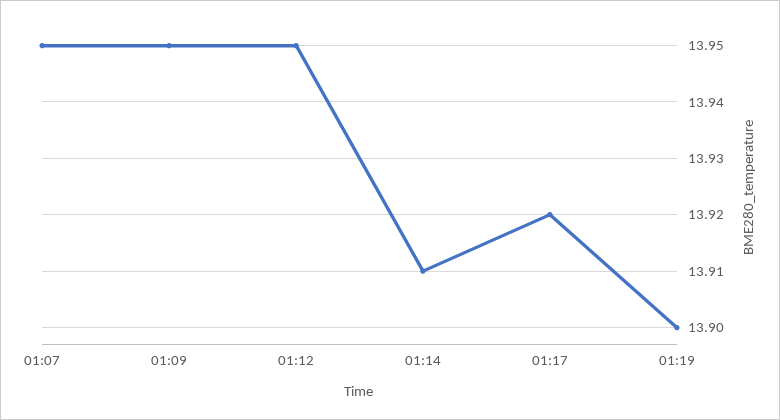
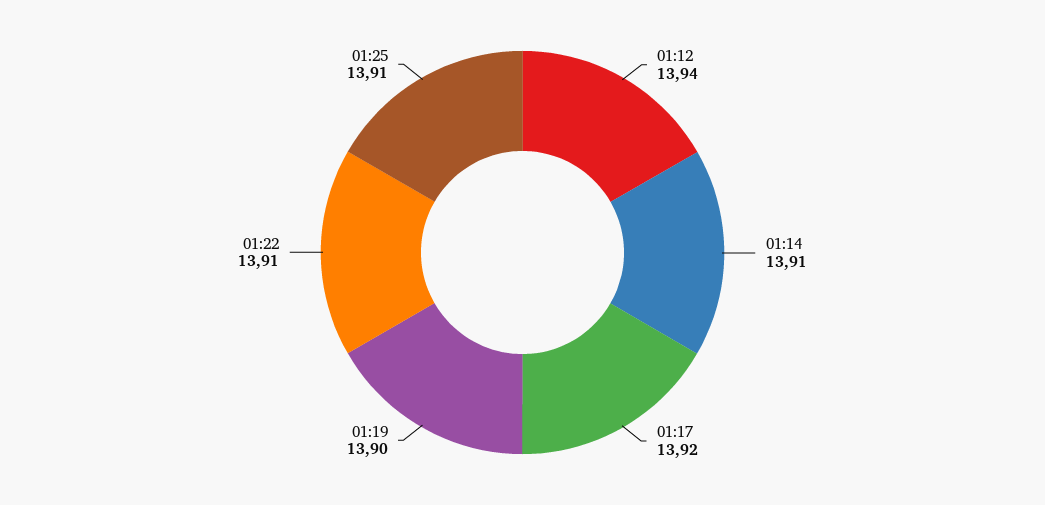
01:07: 13.95 -> none
01:09: 13.95 -> none
01:12: 13.95 -> 13.94
01:22: none -> 13.91
01:25: none -> 13.91

